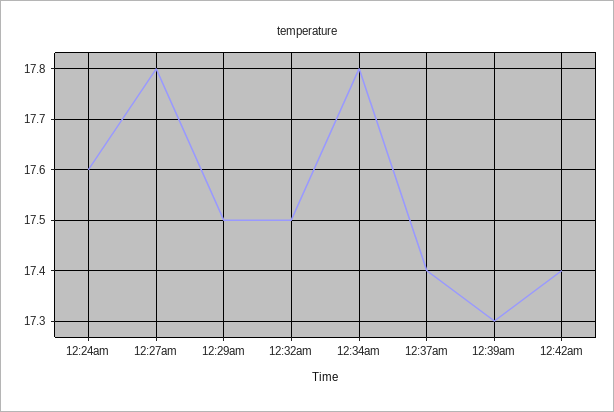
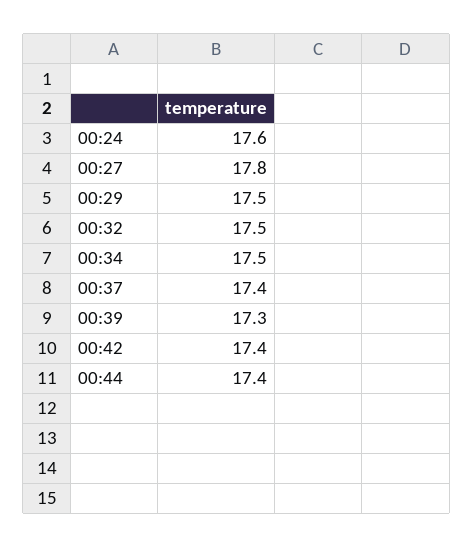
12:34am: 17.8 -> 17.5
00:44: none -> 17.4

